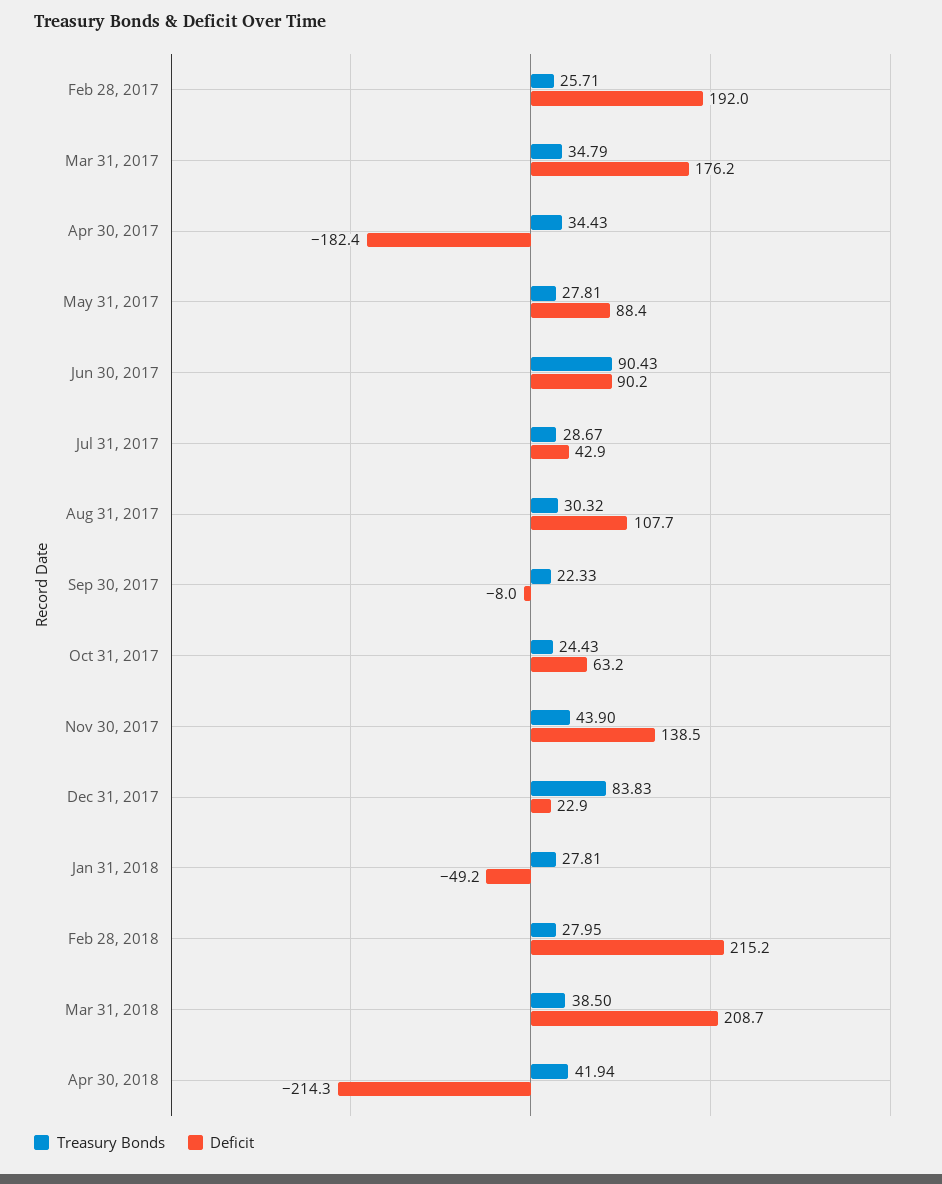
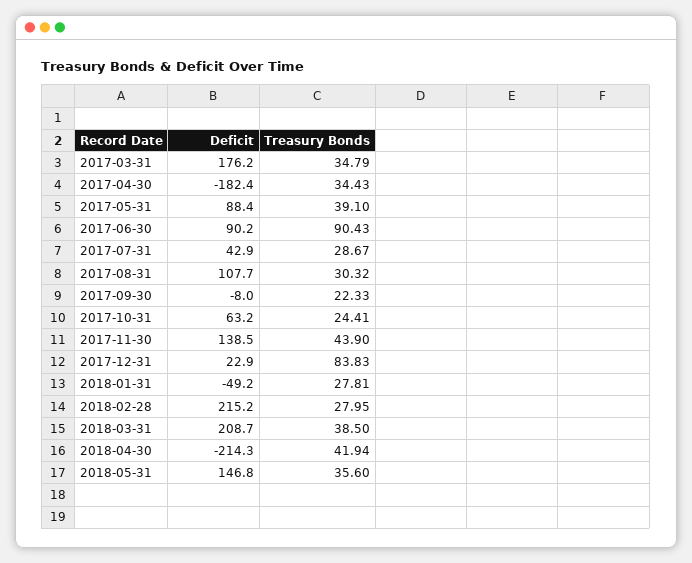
Treasury Bonds, Feb 28, 2017: 25.71 -> none
Deficit, Feb 28, 2017: 192 -> none
Treasury Bonds, May 31, 2017: 27.81 -> 39.1
Treasury Bonds, Oct 31, 2017: 24.43 -> 24.41
Deficit, 2018-05-31: none -> 146.8
Treasury Bonds, 2018-05-31: none -> 35.6

